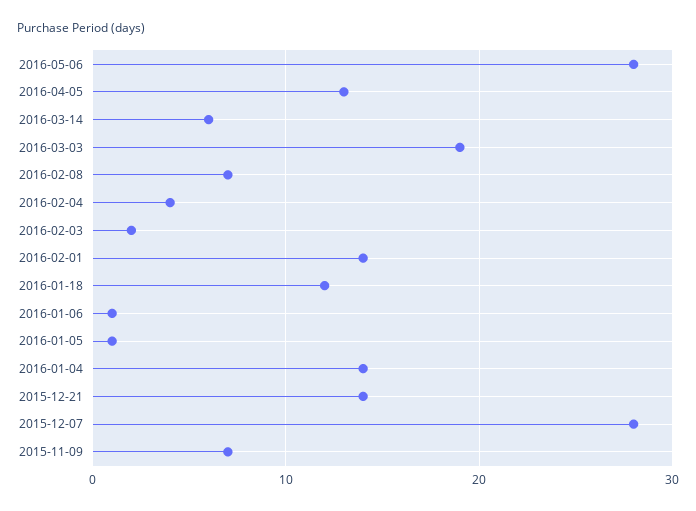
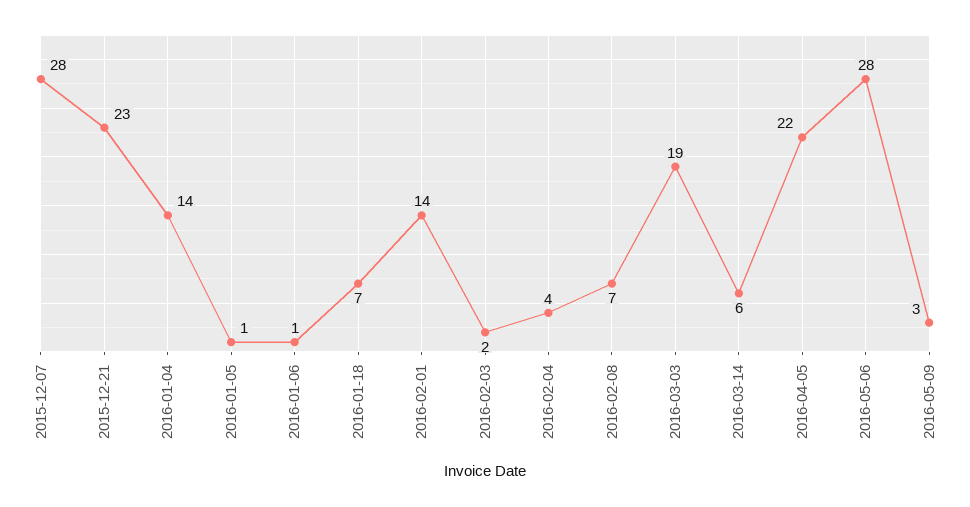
2016-04-05: 13 -> 22
2016-01-18: 12 -> 7
2015-12-21: 14 -> 23
2015-11-09: 7 -> none
2016-05-09: none -> 3

